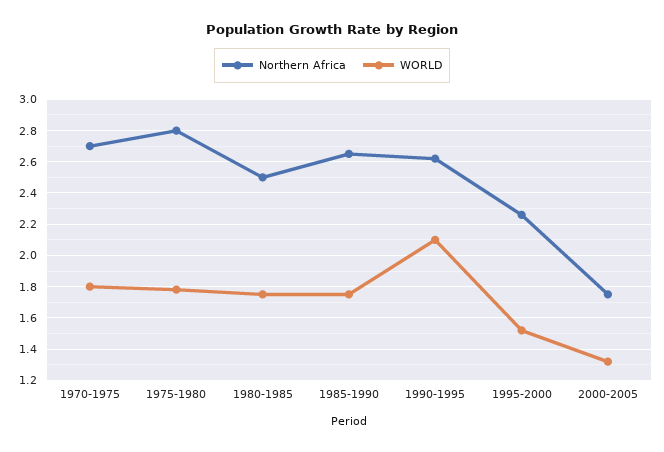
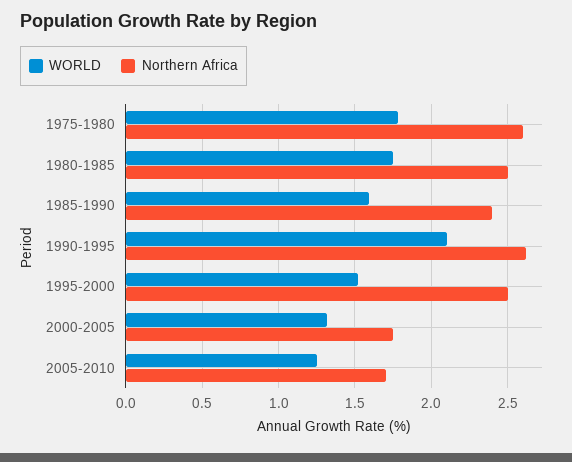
Northern Africa, 1970-1975: 2.7 -> none
WORLD, 1970-1975: 1.8 -> none
Northern Africa, 1975-1980: 2.8 -> 2.6
Northern Africa, 1985-1990: 2.65 -> 2.4
WORLD, 1985-1990: 1.75 -> 1.6
Northern Africa, 1995-2000: 2.25 -> 2.5
WORLD, 2005-2010: none -> 1.25
Northern Africa, 2005-2010: none -> 1.7

